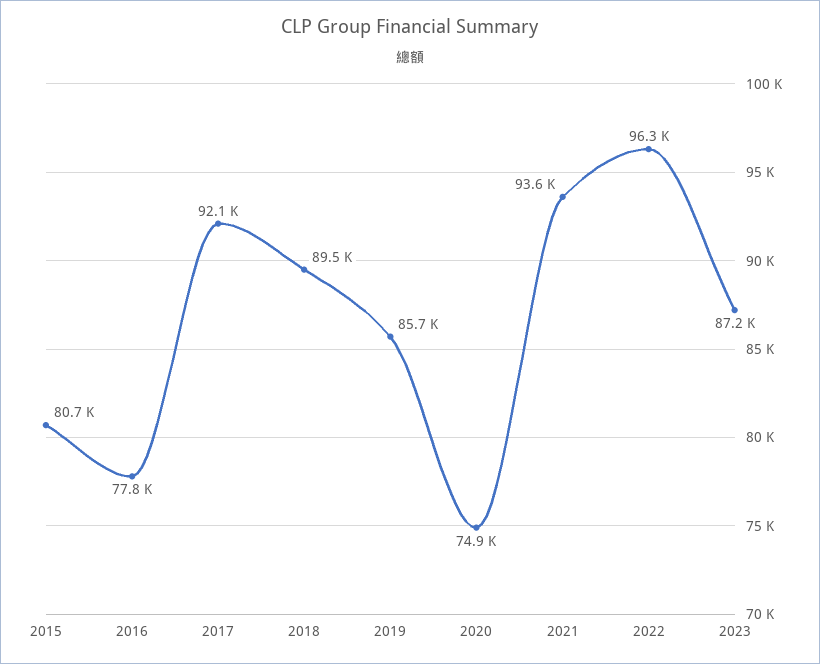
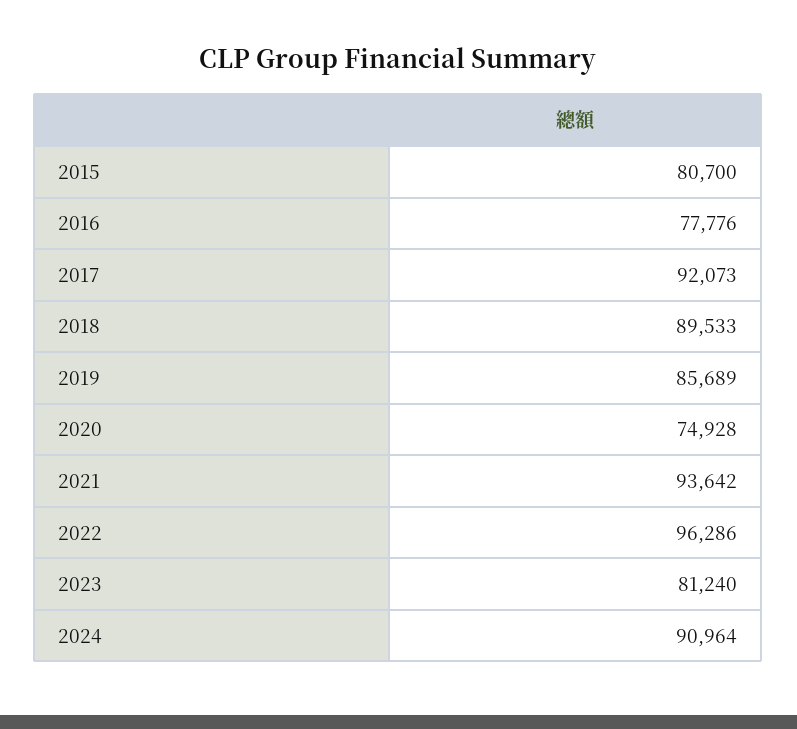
2023: 87200 -> 81240
2024: none -> 90964

